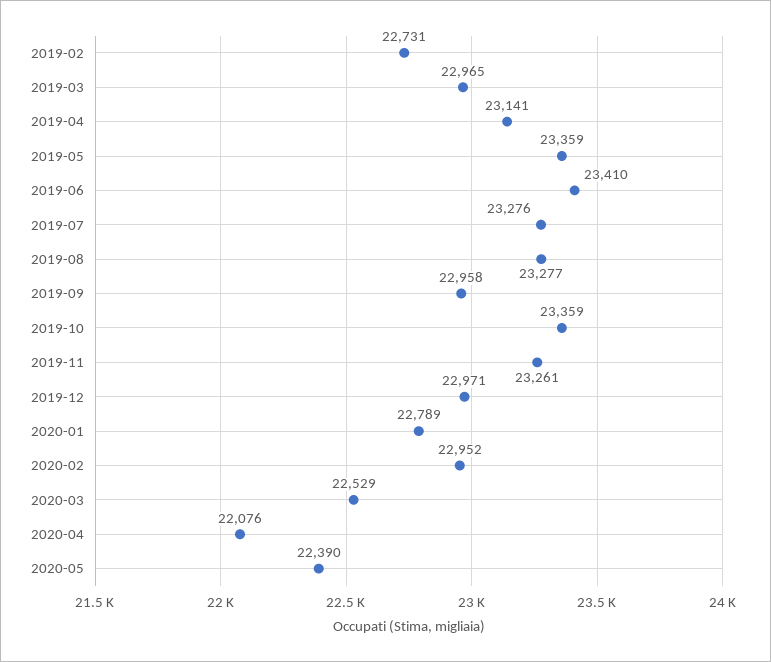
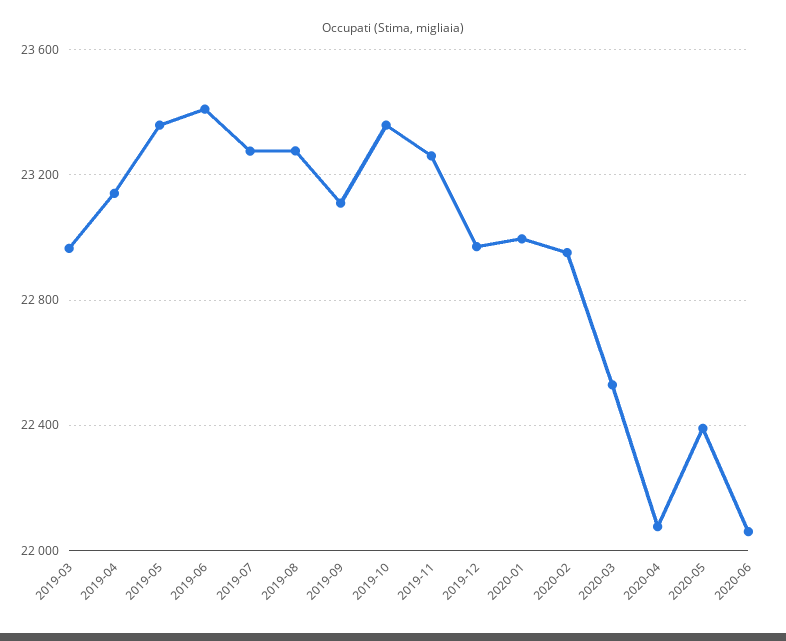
2019-02: 22731 -> none
2019-09: 22958 -> 23100
2020-01: 22789 -> 23000
2020-06: none -> 22050

